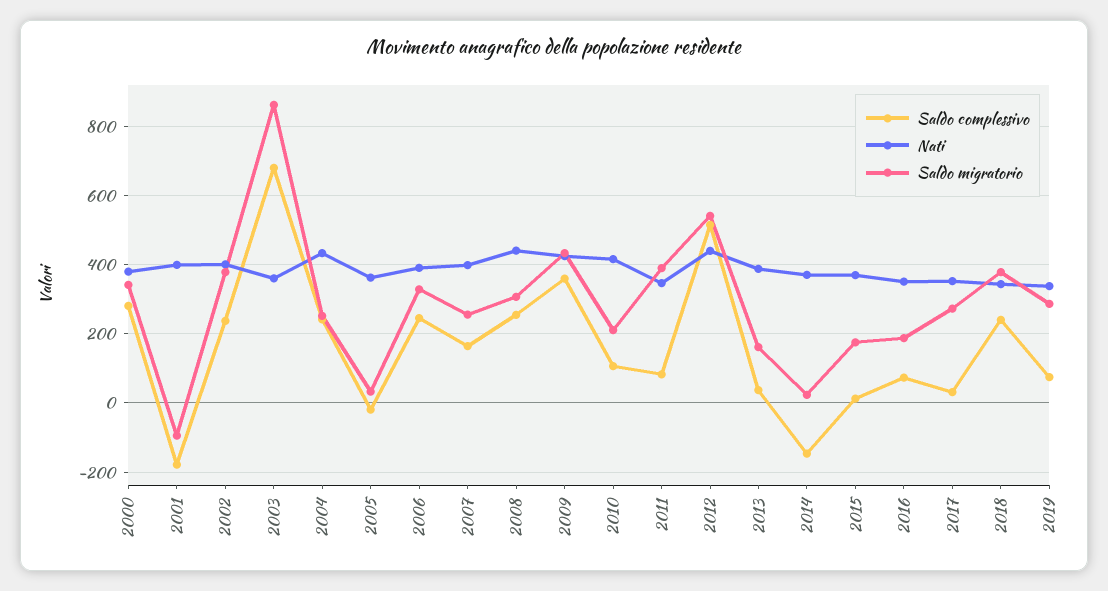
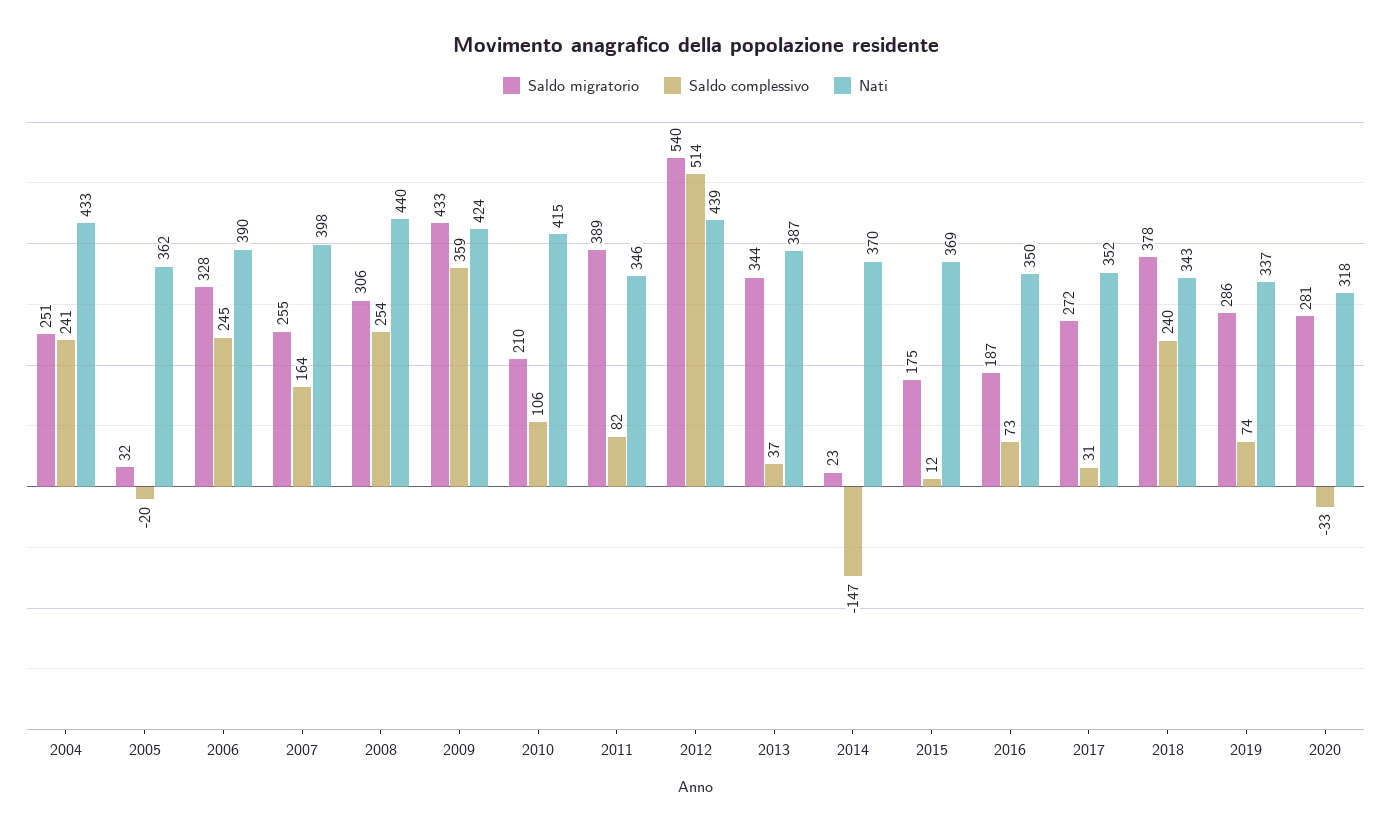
Saldo complessivo, 2000: 280 -> none
Nati, 2000: 380 -> none
Saldo migratorio, 2000: 340 -> none
Saldo complessivo, 2001: -180 -> none
Nati, 2001: 400 -> none
Saldo migratorio, 2001: -100 -> none
Saldo complessivo, 2002: 240 -> none
Nati, 2002: 400 -> none
Saldo migratorio, 2002: 380 -> none
Saldo complessivo, 2003: 680 -> none
Nati, 2003: 360 -> none
Saldo migratorio, 2003: 860 -> none
Saldo migratorio, 2013: 160 -> 344
Saldo migratorio, 2020: none -> 281
Saldo complessivo, 2020: none -> -33
Nati, 2020: none -> 318

